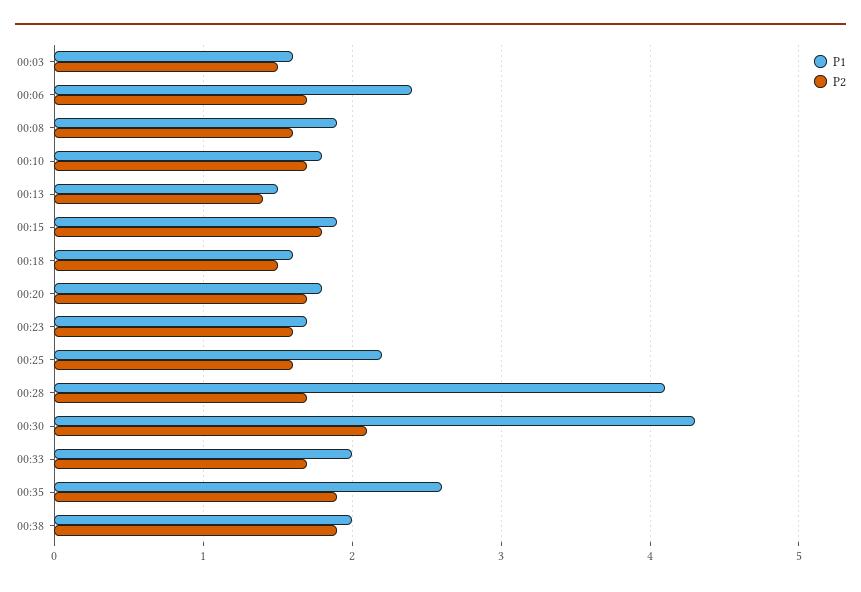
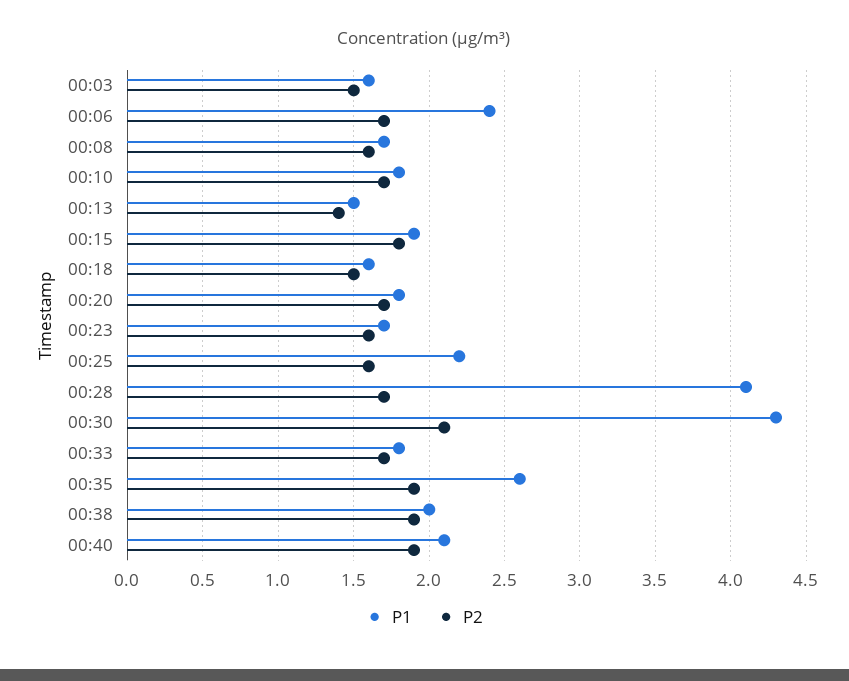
P1, 00:08: 1.9 -> 1.7
P1, 00:33: 2 -> 1.8
P1, 00:40: none -> 2.1
P2, 00:40: none -> 1.9

